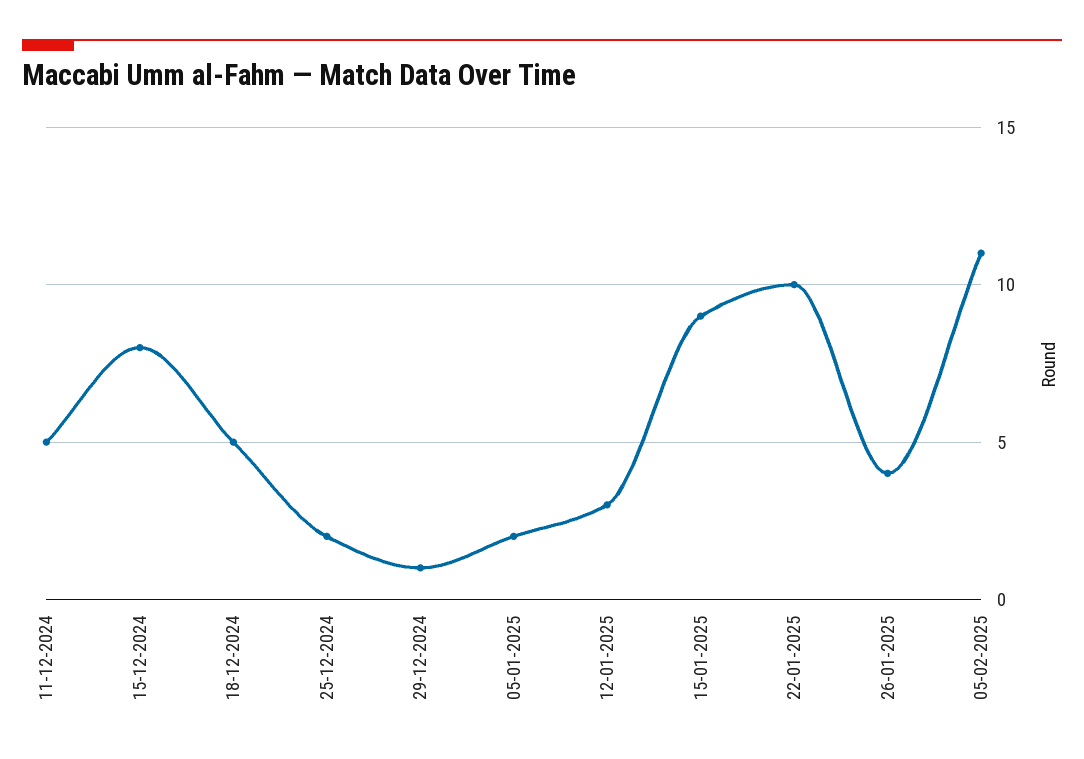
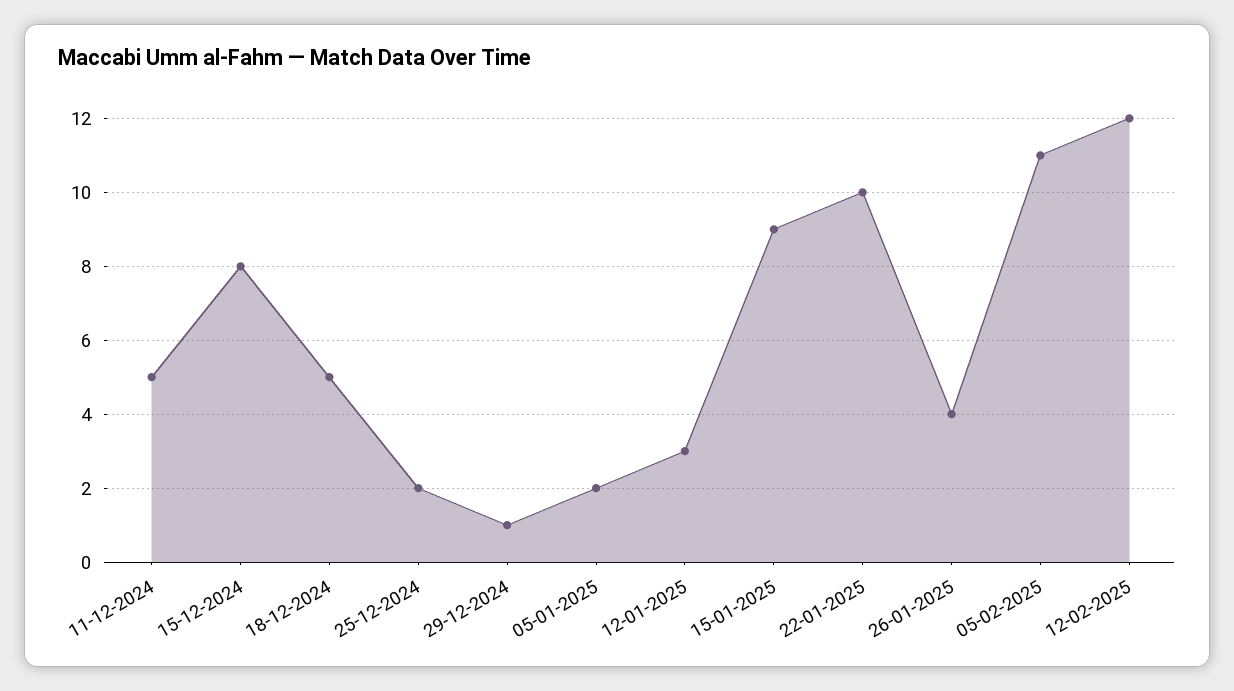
12-02-2025: none -> 12

